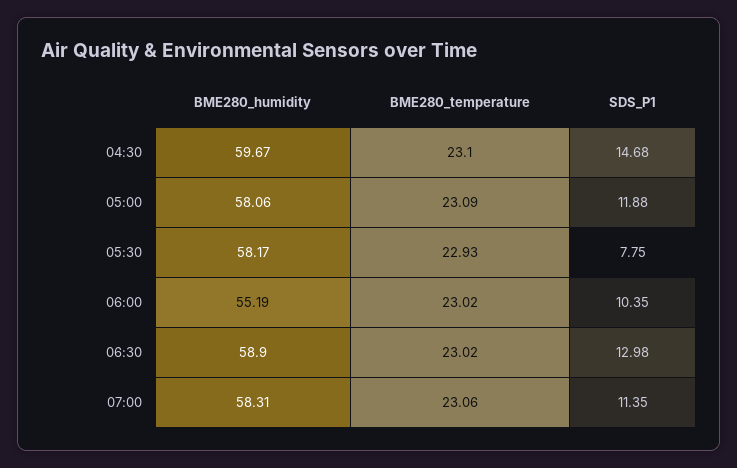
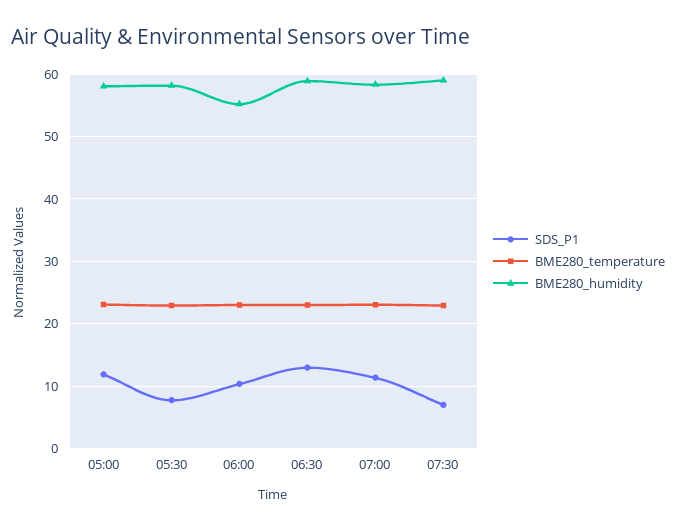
BME280_humidity, 04:30: 59.67 -> none
BME280_temperature, 04:30: 23.1 -> none
SDS_P1, 04:30: 14.68 -> none
SDS_P1, 07:30: none -> 7
BME280_temperature, 07:30: none -> 23
BME280_humidity, 07:30: none -> 59

